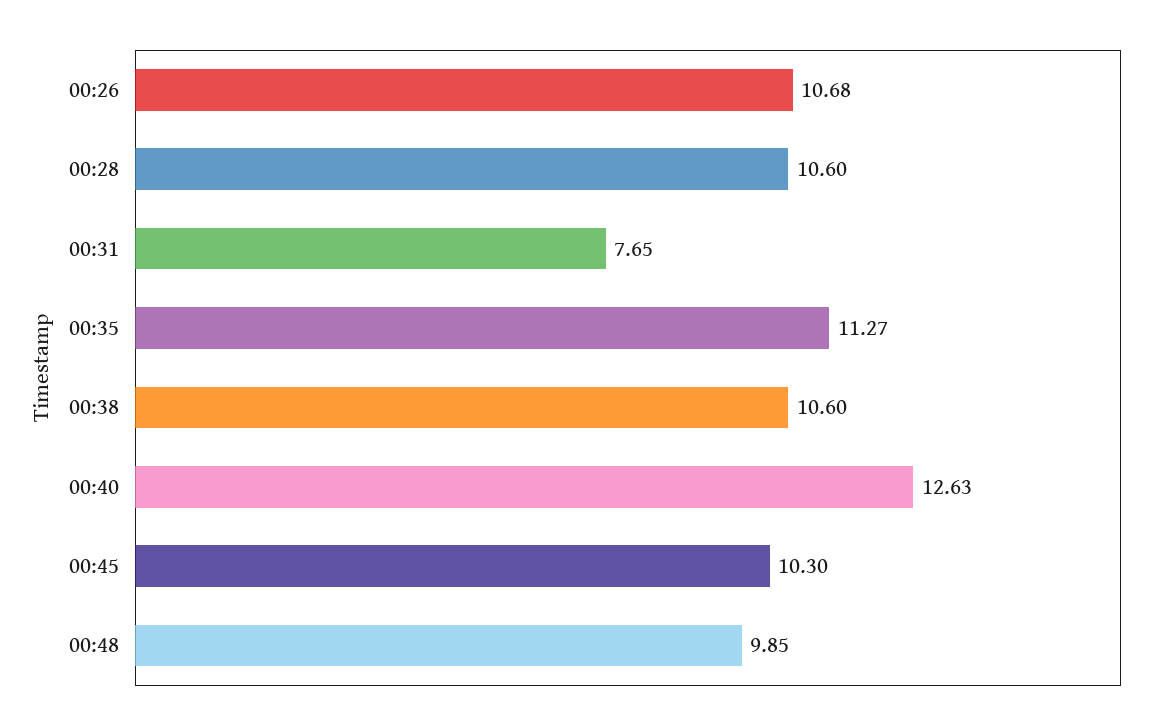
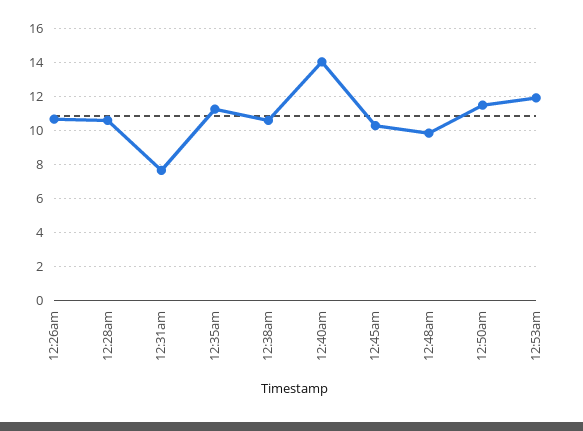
00:40: 12.63 -> 14
12:50am: none -> 11.5
12:53am: none -> 12

